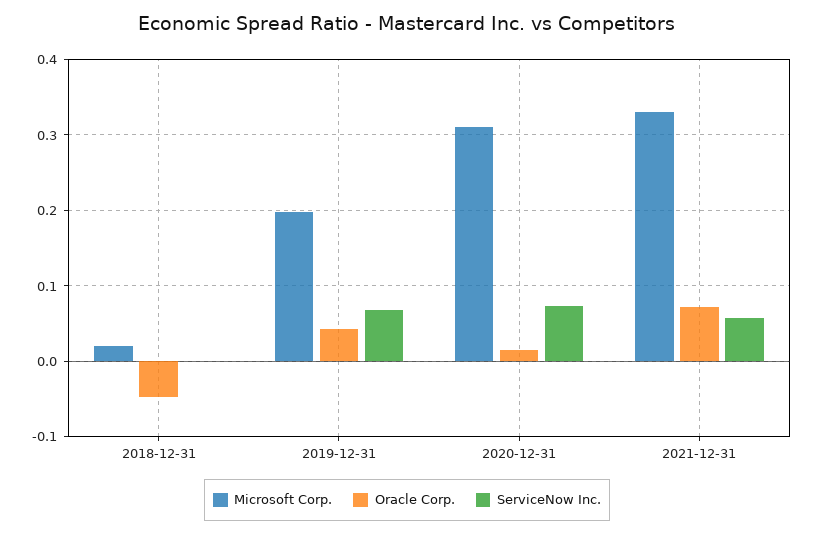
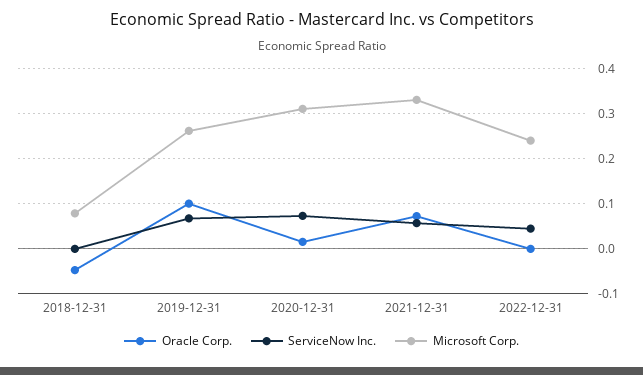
Microsoft Corp., 2018-12-31: 0.02 -> 0.08
Microsoft Corp., 2019-12-31: 0.2 -> 0.26
Oracle Corp., 2019-12-31: 0.04 -> 0.1
Oracle Corp., 2022-12-31: none -> 0
ServiceNow Inc., 2022-12-31: none -> 0.04
Microsoft Corp., 2022-12-31: none -> 0.24

